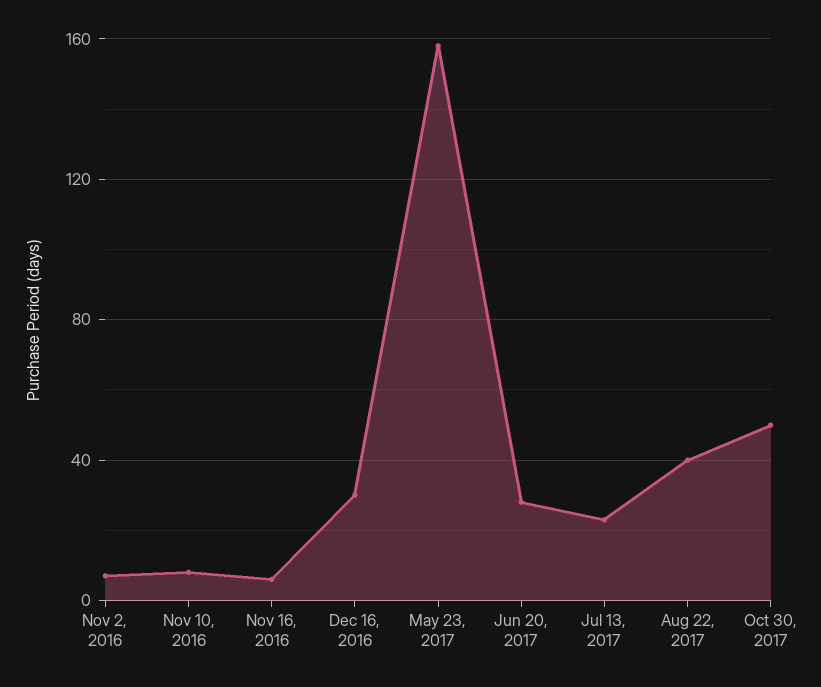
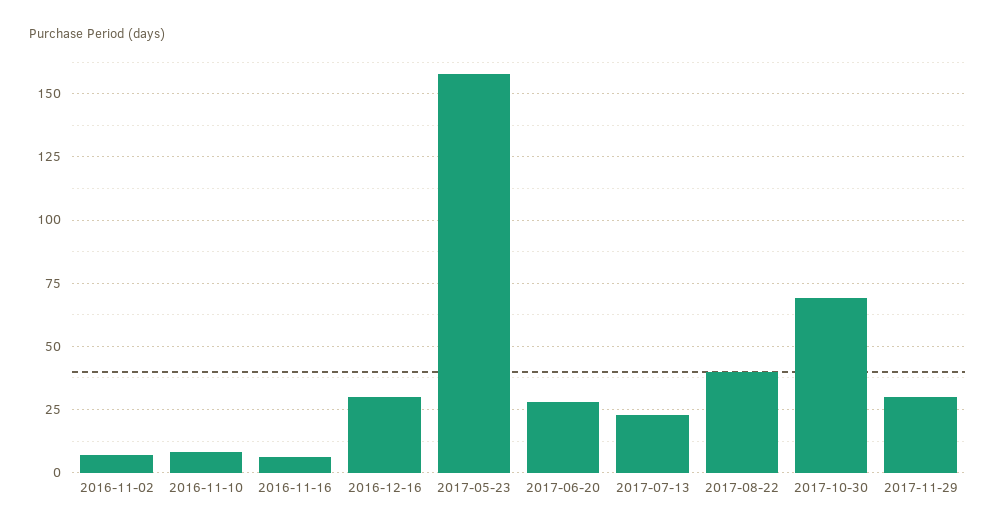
Oct 30, 2017: 50 -> 70
2017-11-29: none -> 30

